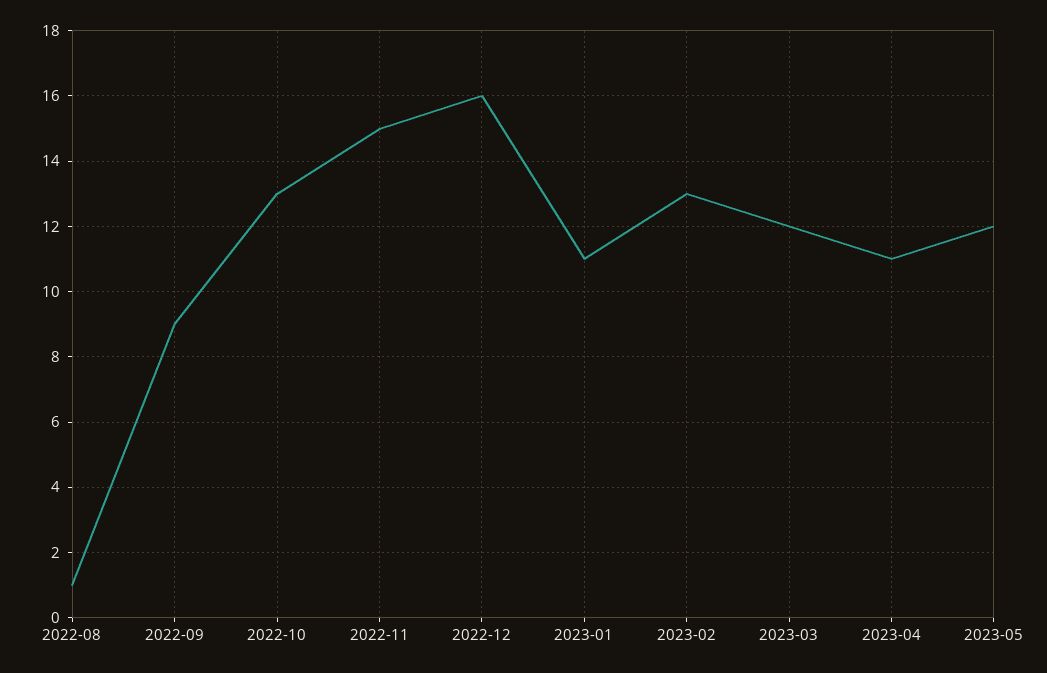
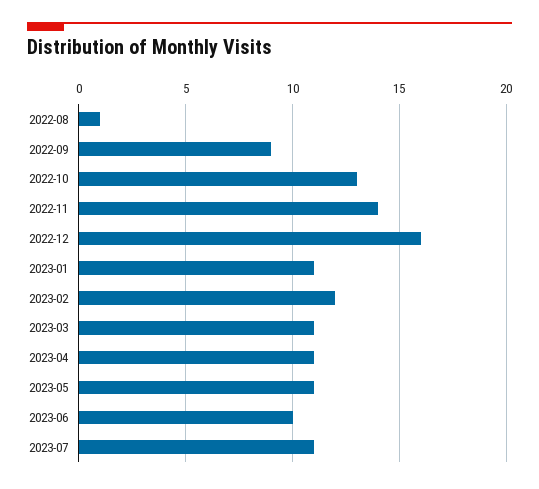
2022-11: 15 -> 14
2023-02: 13 -> 12
2023-03: 12 -> 11
2023-05: 12 -> 11
2023-06: none -> 10
2023-07: none -> 11

